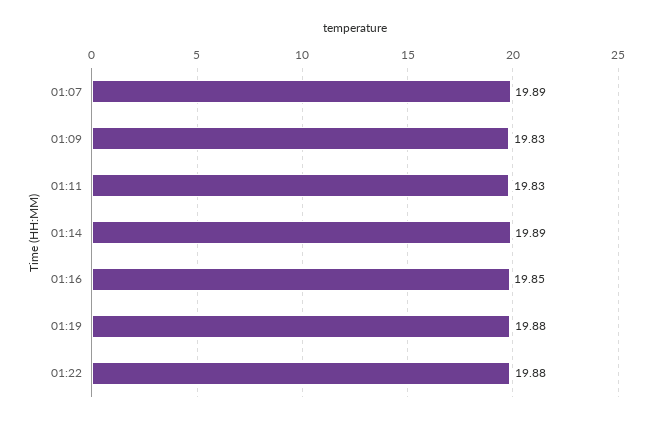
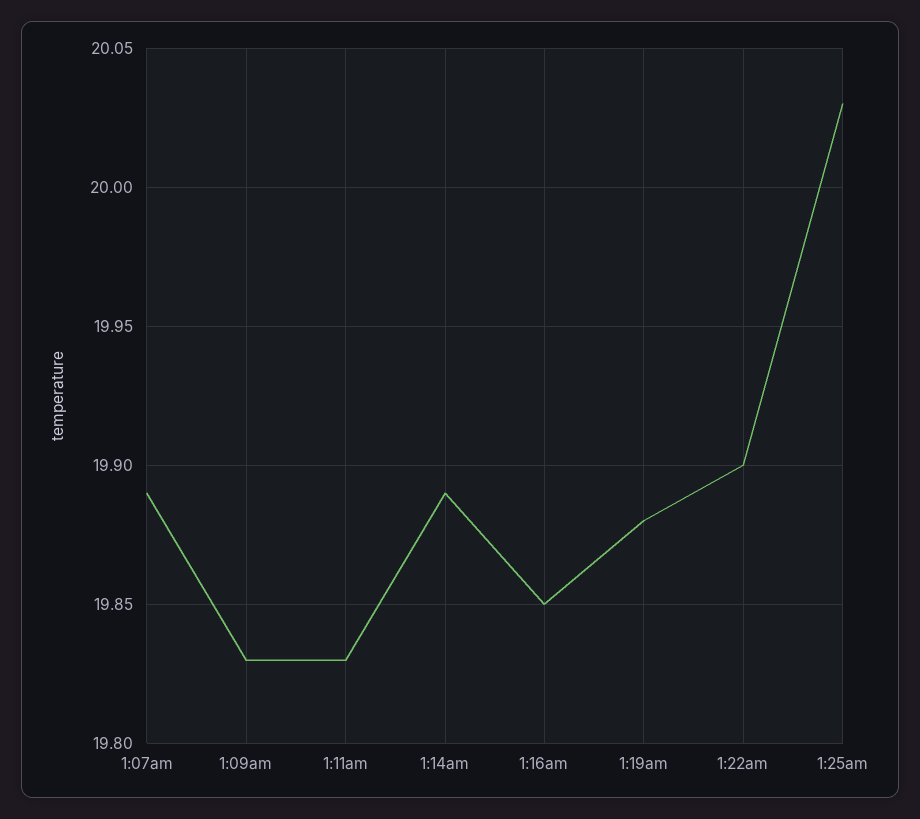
01:22: 19.88 -> 19.9
1:25am: none -> 20.03

